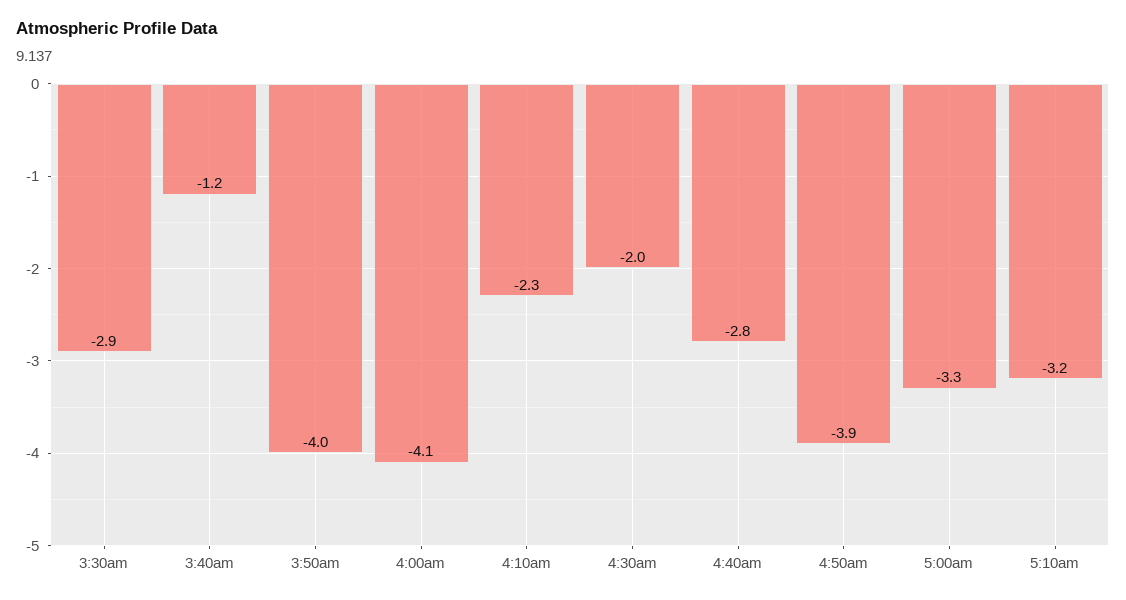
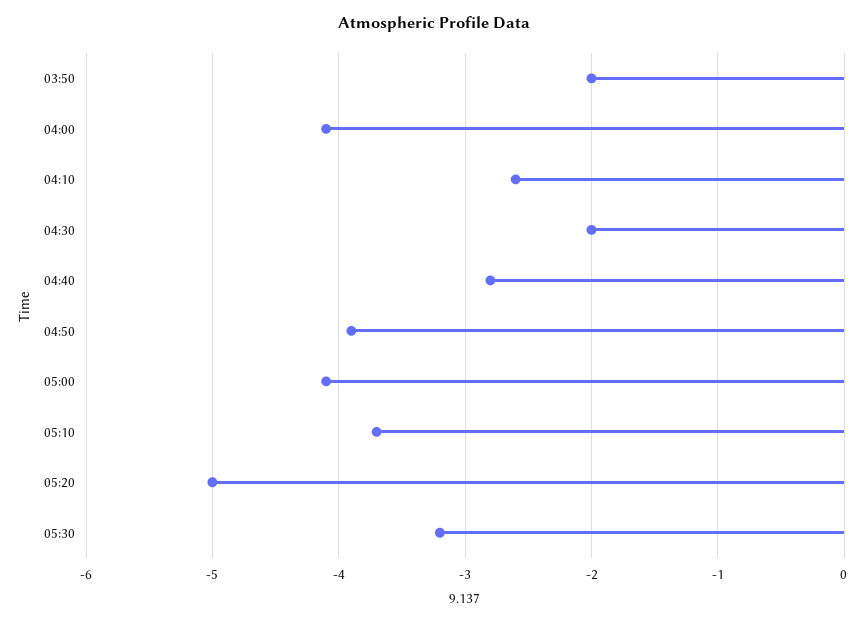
3:30am: -2.9 -> none
3:40am: -1.2 -> none
3:50am: -4 -> -2
4:10am: -2.3 -> -2.6
5:00am: -3.3 -> -4.1
5:10am: -3.2 -> -3.7
05:20: none -> -5
05:30: none -> -3.2

